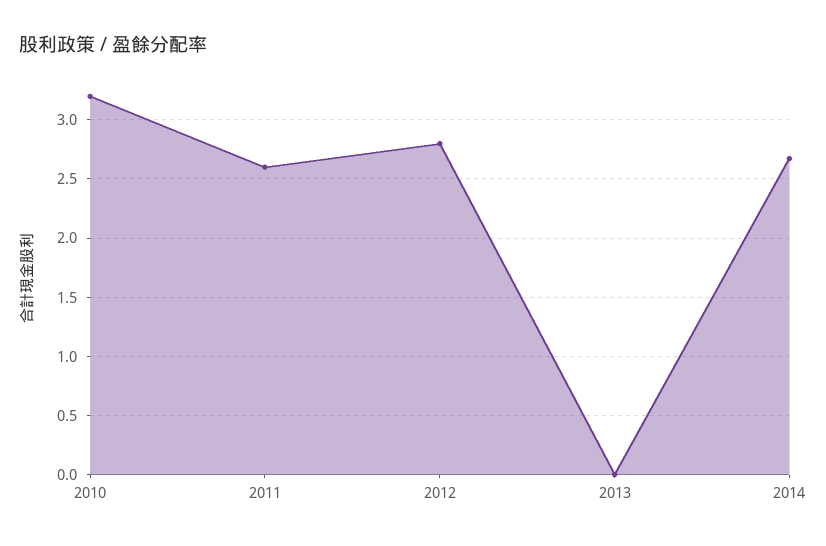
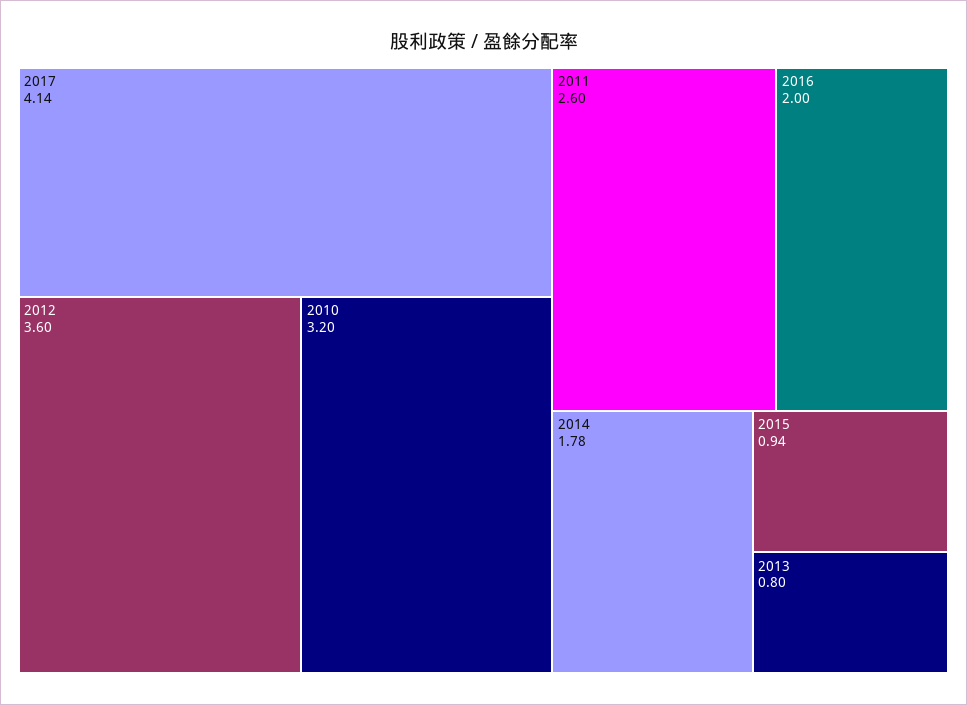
2012: 2.8 -> 3.6
2013: 0 -> 0.8
2014: 2.7 -> 1.78
2017: none -> 4.14
2016: none -> 2
2015: none -> 0.94

